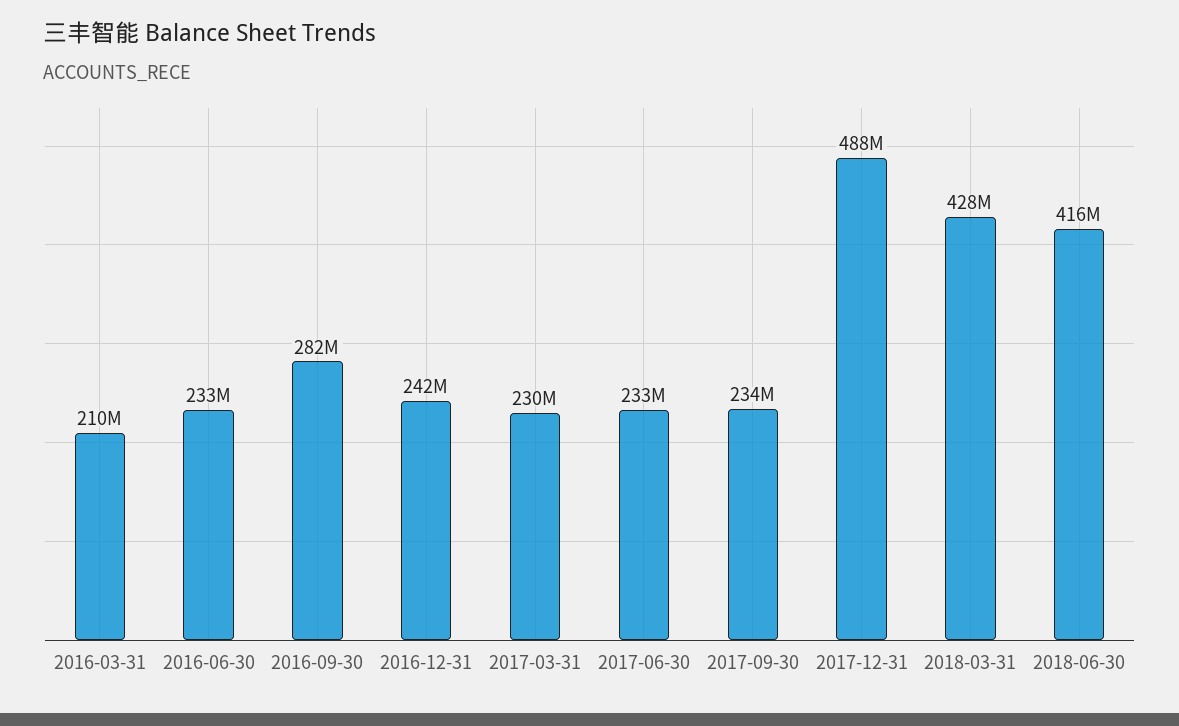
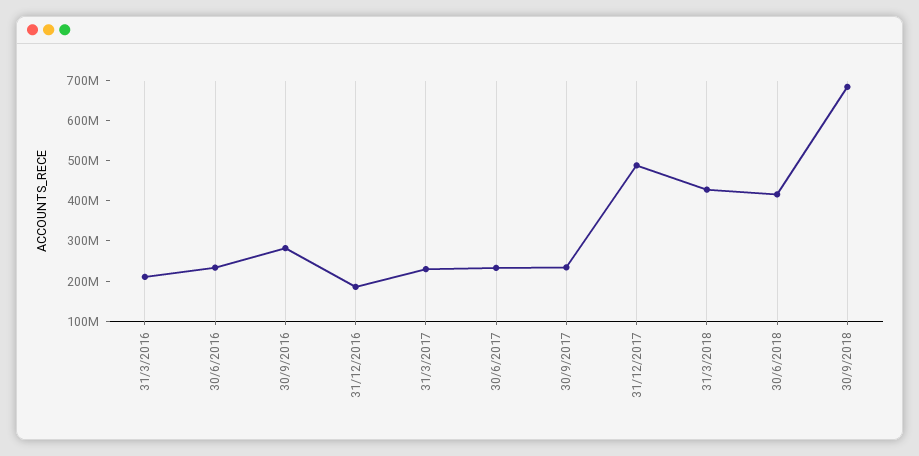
2016-12-31: 242000000 -> 180000000
30/9/2018: none -> 680000000

